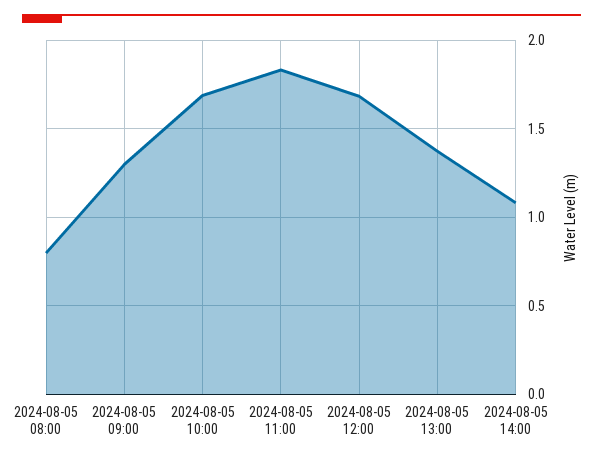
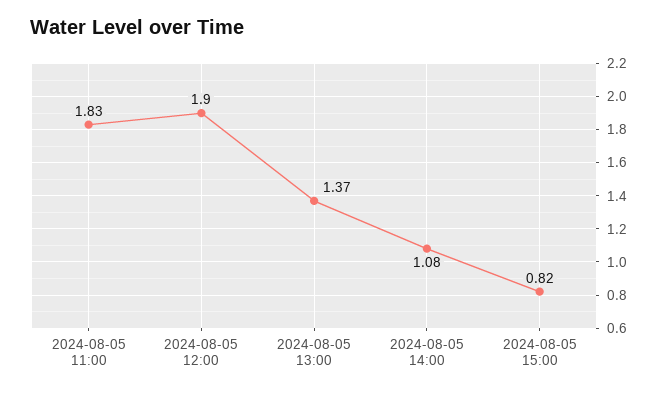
2024-08-05 08:00: 0.8 -> none
2024-08-05 09:00: 1.3 -> none
2024-08-05 10:00: 1.7 -> none
2024-08-05 12:00: 1.7 -> 1.9
2024-08-05 15:00: none -> 0.82

